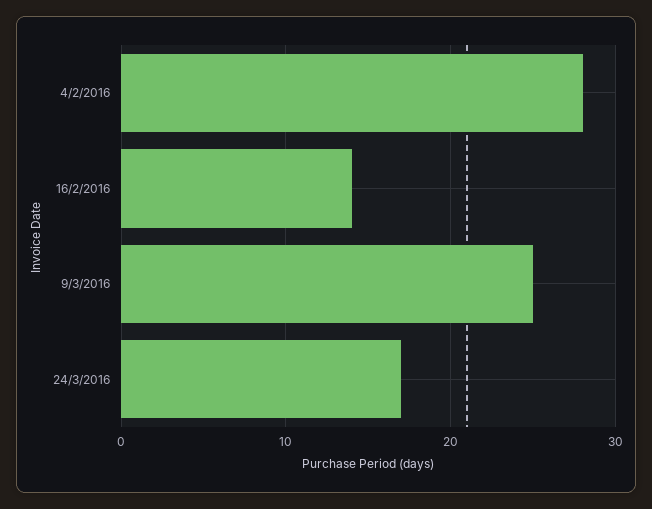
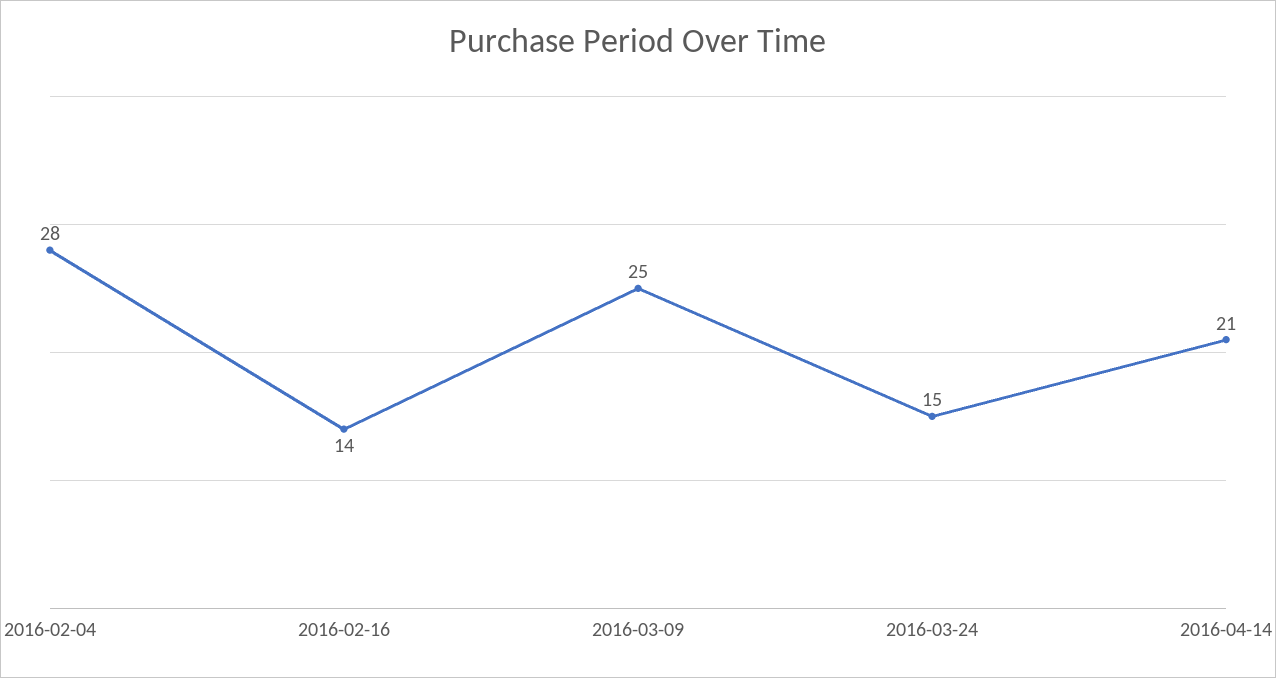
24/3/2016: 17 -> 15
2016-04-14: none -> 21

